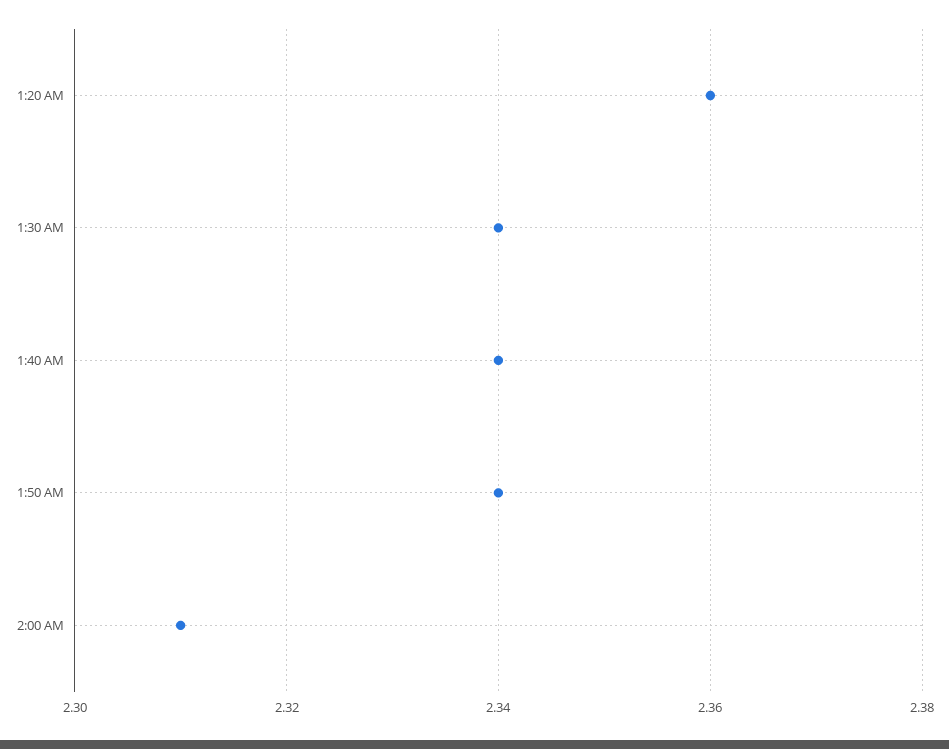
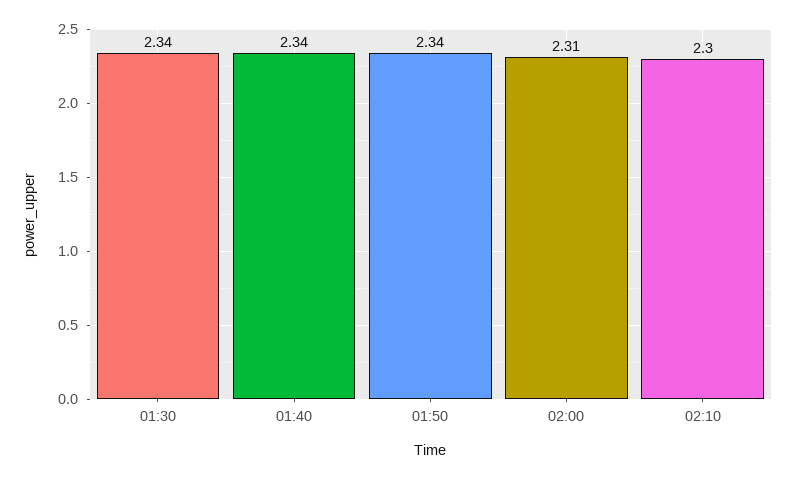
1:20 AM: 2.36 -> none
02:10: none -> 2.3

